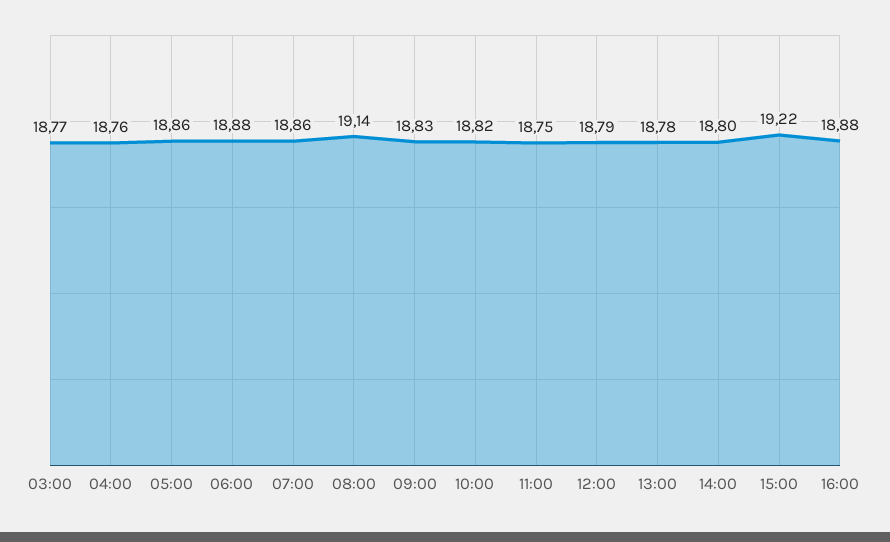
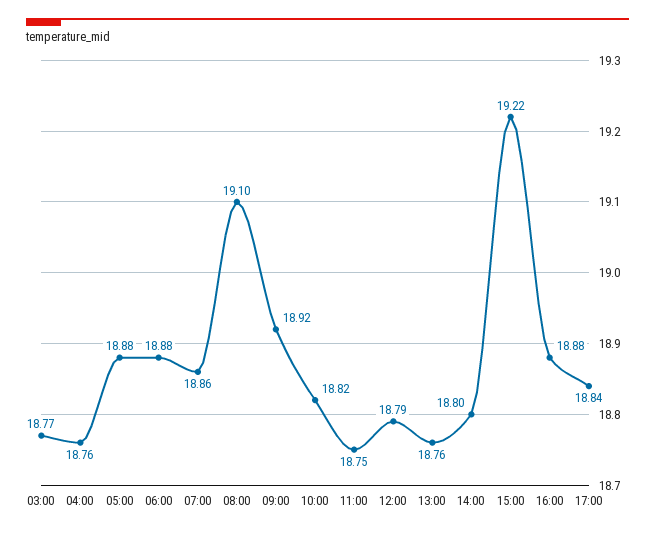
05:00: 18.86 -> 18.88
08:00: 19.14 -> 19.1
09:00: 18.83 -> 18.92
13:00: 18.78 -> 18.76
17:00: none -> 18.84

